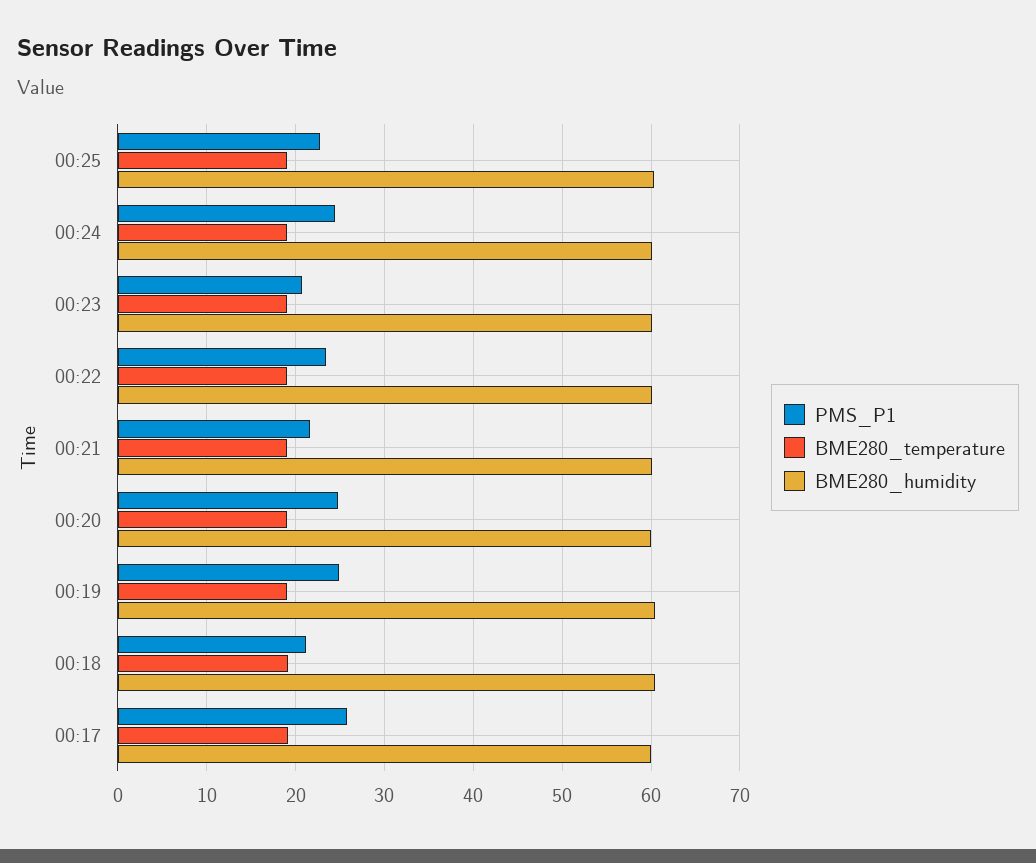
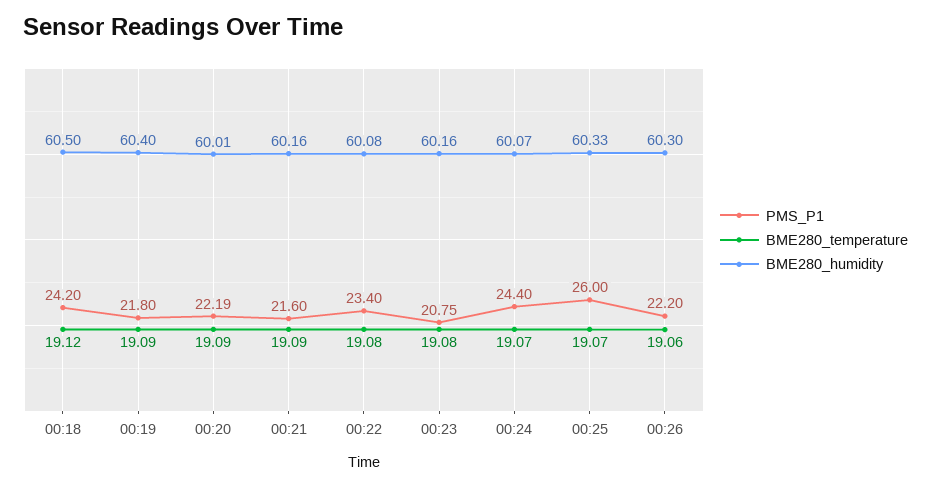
PMS_P1, 00:25: 23 -> 26
PMS_P1, 00:20: 25 -> 22.19
PMS_P1, 00:19: 25 -> 21.8
PMS_P1, 00:18: 21 -> 24.2
PMS_P1, 00:17: 26 -> none
BME280_temperature, 00:17: 19 -> none
BME280_humidity, 00:17: 60 -> none
PMS_P1, 00:26: none -> 22.2
BME280_temperature, 00:26: none -> 19.06
BME280_humidity, 00:26: none -> 60.3

